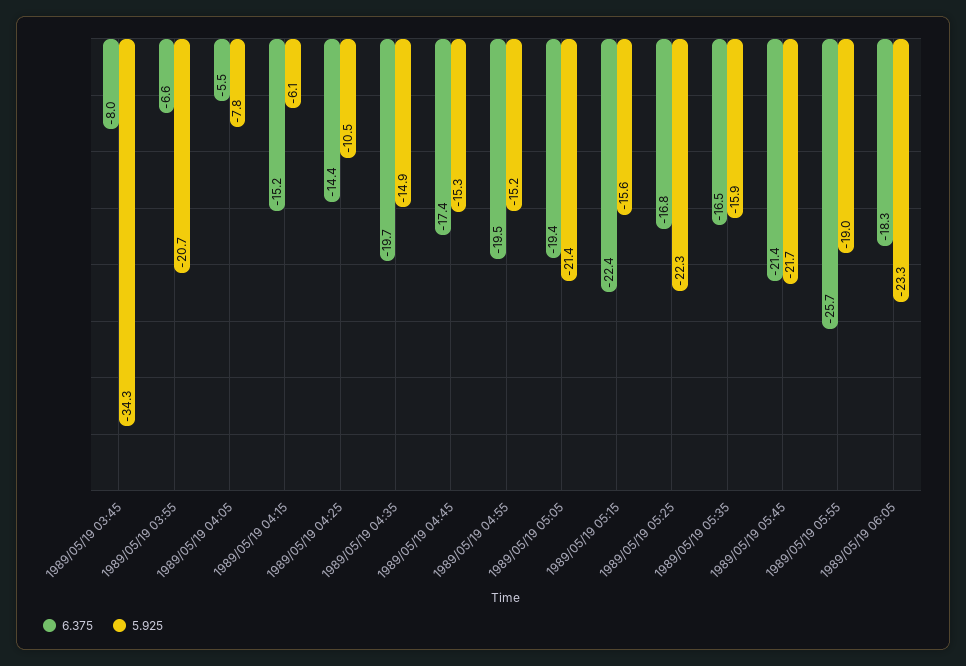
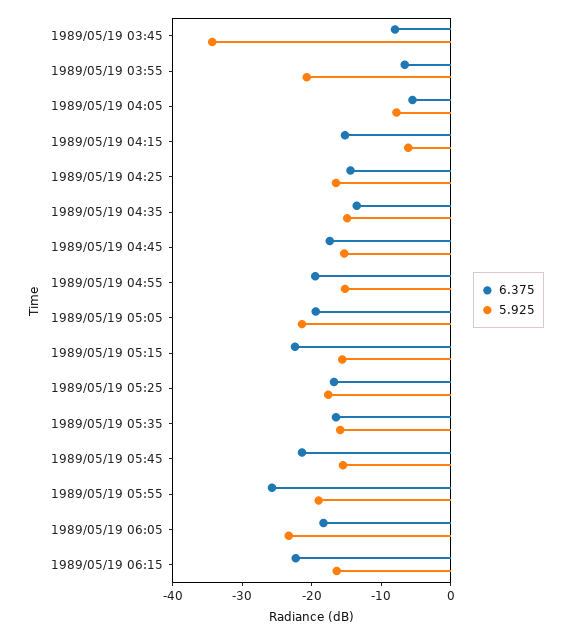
5.925, 1989/05/19 04:25: -10.5 -> -16
6.375, 1989/05/19 04:35: -19.7 -> -14
5.925, 1989/05/19 05:25: -22.3 -> -18
5.925, 1989/05/19 05:45: -21.7 -> -16
6.375, 1989/05/19 06:15: none -> -22
5.925, 1989/05/19 06:15: none -> -16

